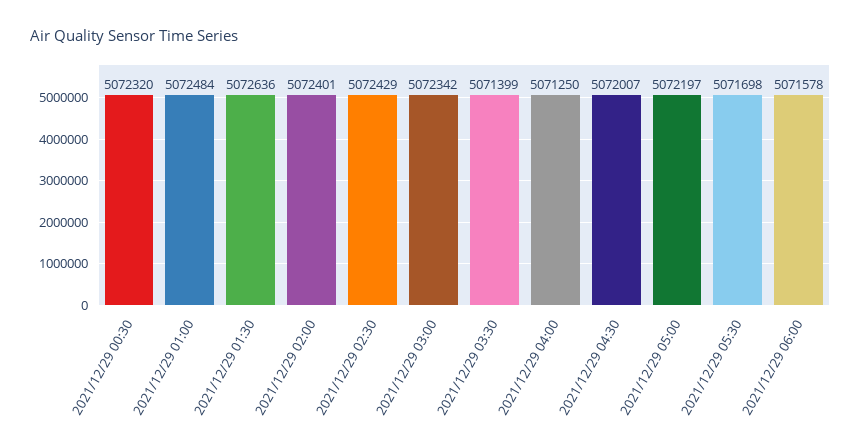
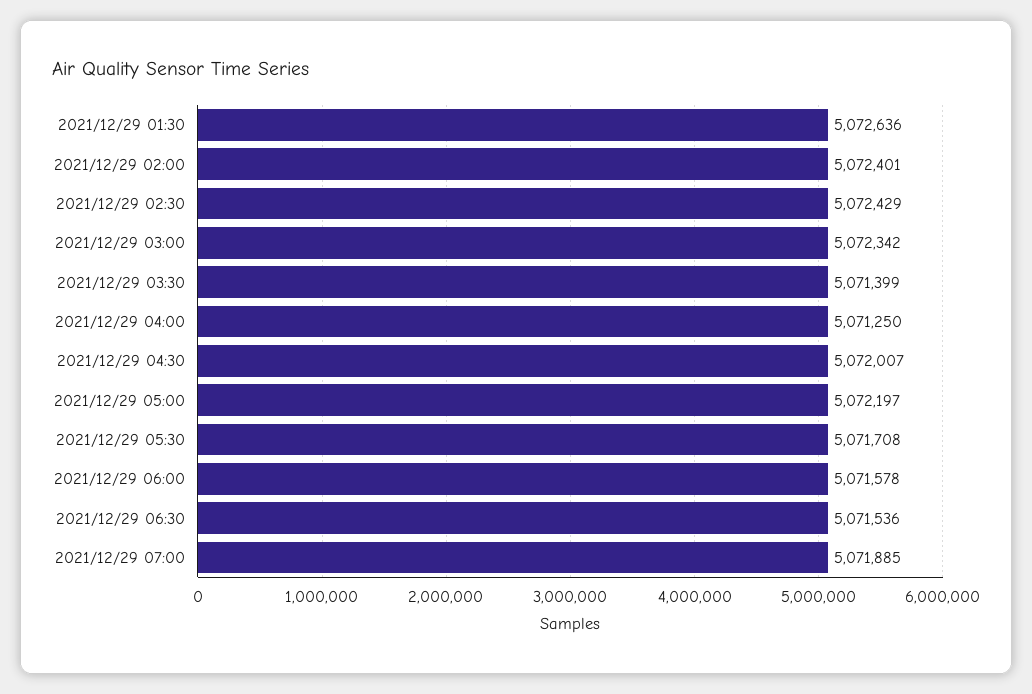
2021/12/29 00:30: 5072320 -> none
2021/12/29 01:00: 5072484 -> none
2021/12/29 05:30: 5071698 -> 5071708
2021/12/29 06:30: none -> 5071536
2021/12/29 07:00: none -> 5071885

